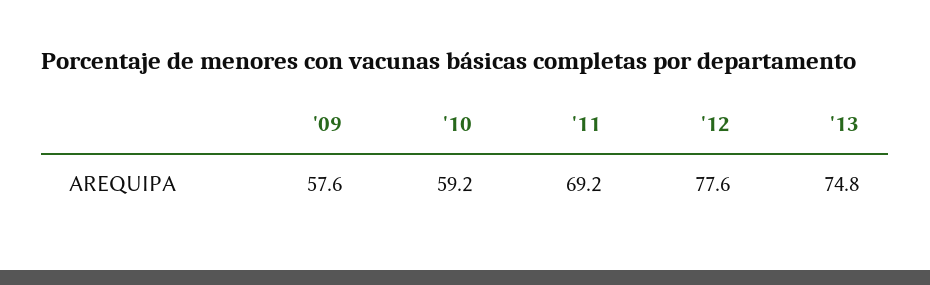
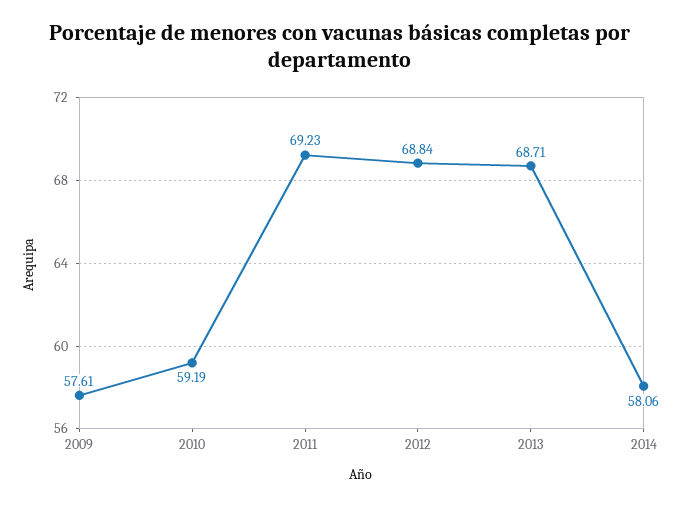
'12: 77.6 -> 68.84
'13: 74.8 -> 68.71
2014: none -> 58.06

